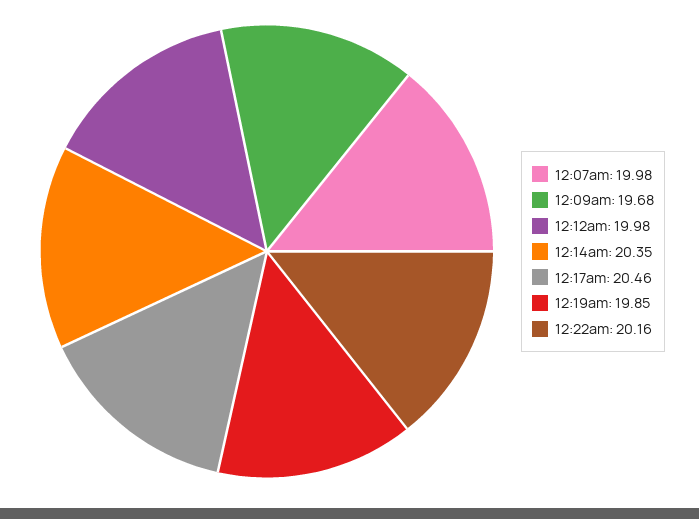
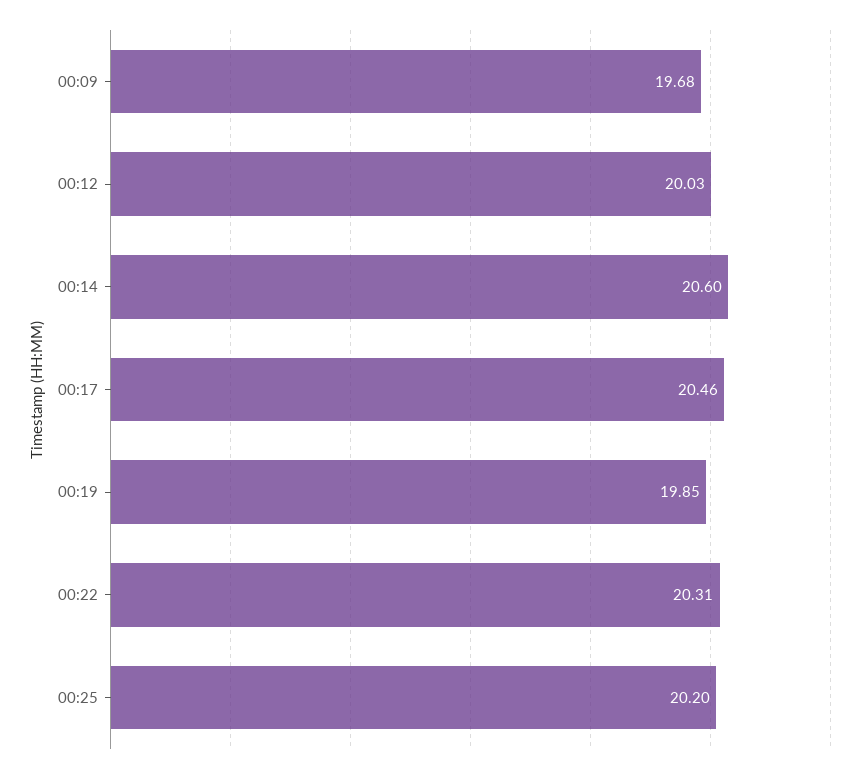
12:07am: 19.98 -> none
12:12am: 19.98 -> 20.03
12:14am: 20.35 -> 20.6
12:22am: 20.16 -> 20.31
00:25: none -> 20.2

